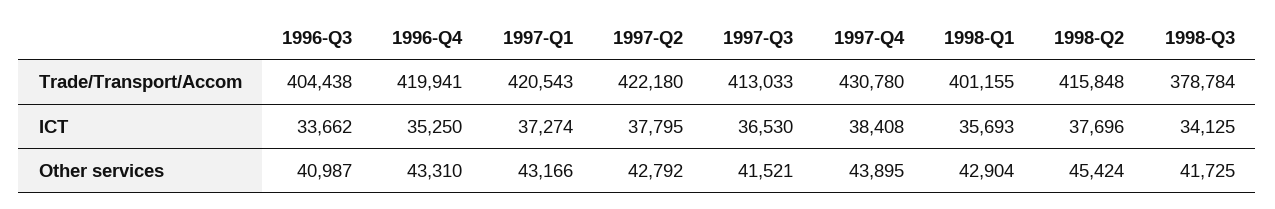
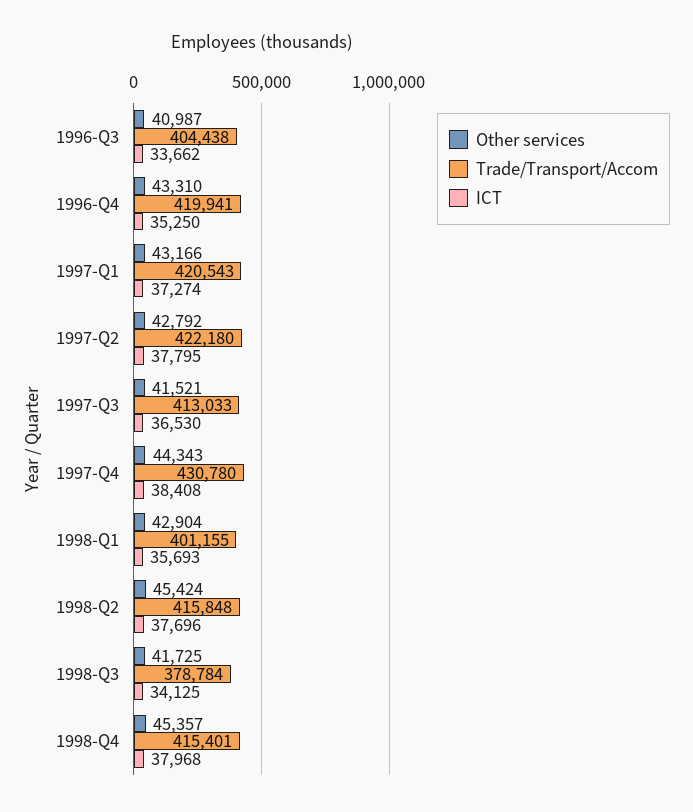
Other services, 1997-Q4: 43895 -> 44343
Other services, 1998-Q4: none -> 45357
Trade/Transport/Accom, 1998-Q4: none -> 415401
ICT, 1998-Q4: none -> 37968

